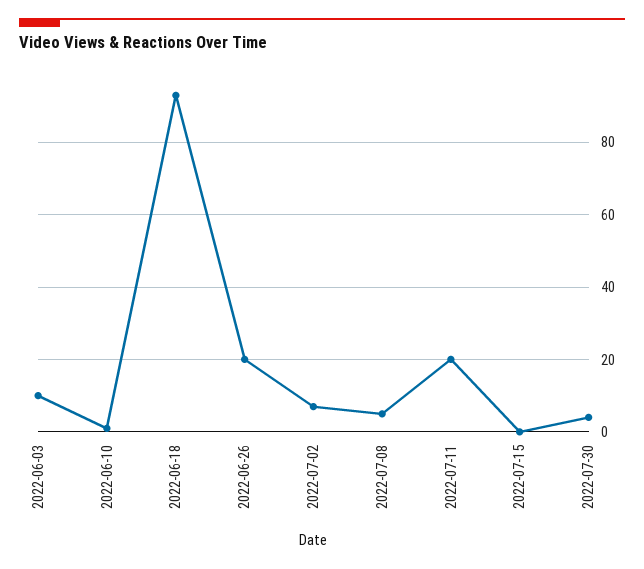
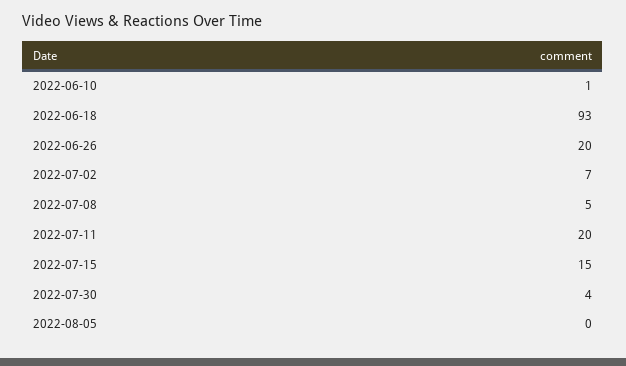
2022-06-03: 10 -> none
2022-07-15: 0 -> 15
2022-08-05: none -> 0

